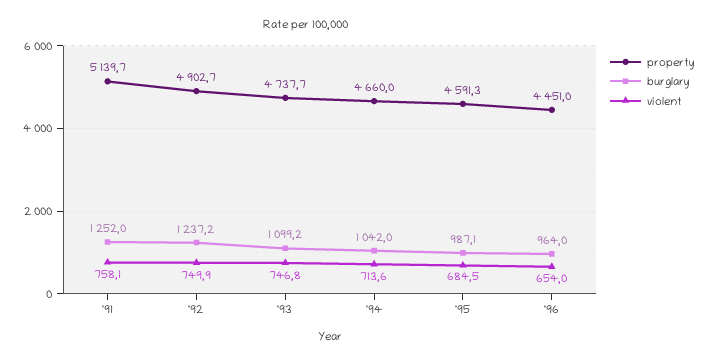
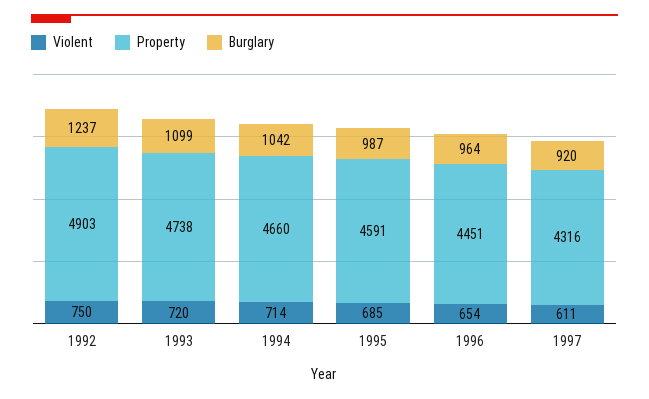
property, '91: 5139.7 -> none
burglary, '91: 1252 -> none
violent, '91: 758.1 -> none
violent, '93: 746.8 -> 720
violent, 1997: none -> 611
property, 1997: none -> 4316
burglary, 1997: none -> 920

